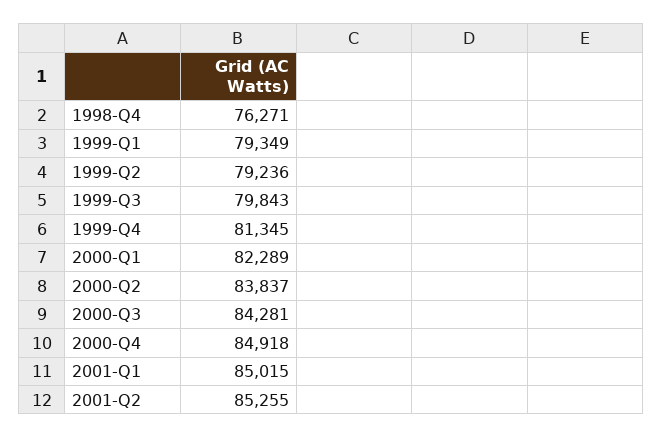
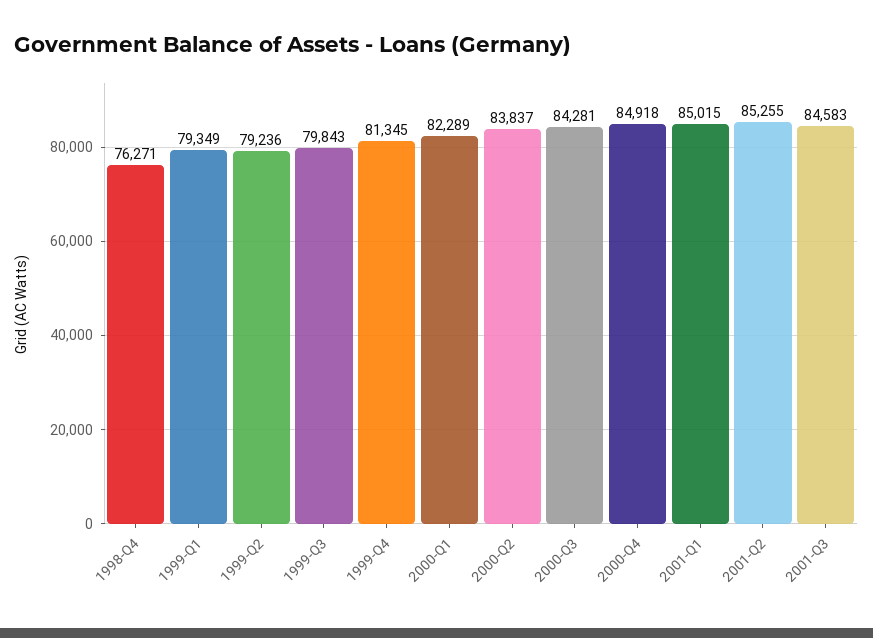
2001-Q3: none -> 84583

